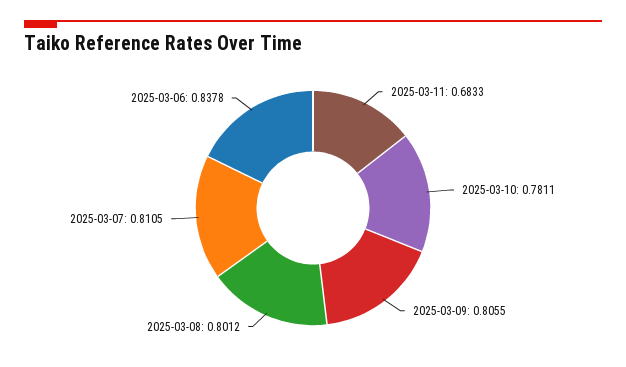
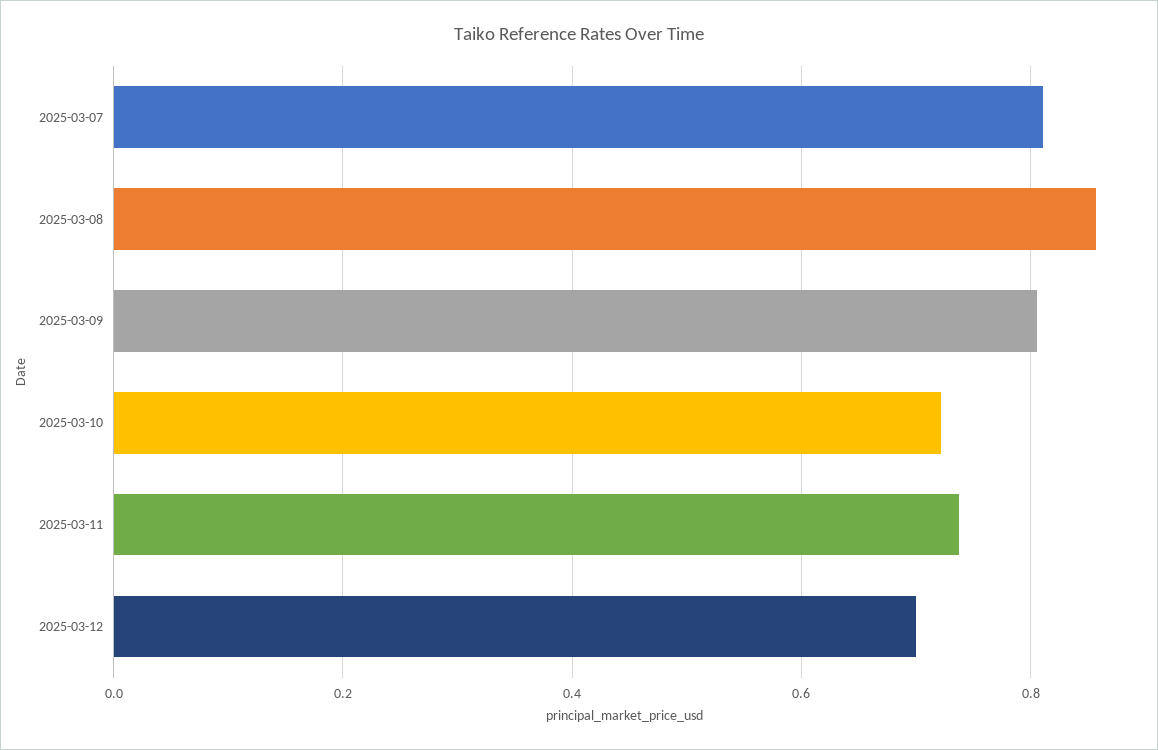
2025-03-11: 0.6833 -> 0.74
2025-03-10: 0.7811 -> 0.72
2025-03-08: 0.8012 -> 0.86
2025-03-06: 0.8378 -> none
2025-03-12: none -> 0.7

